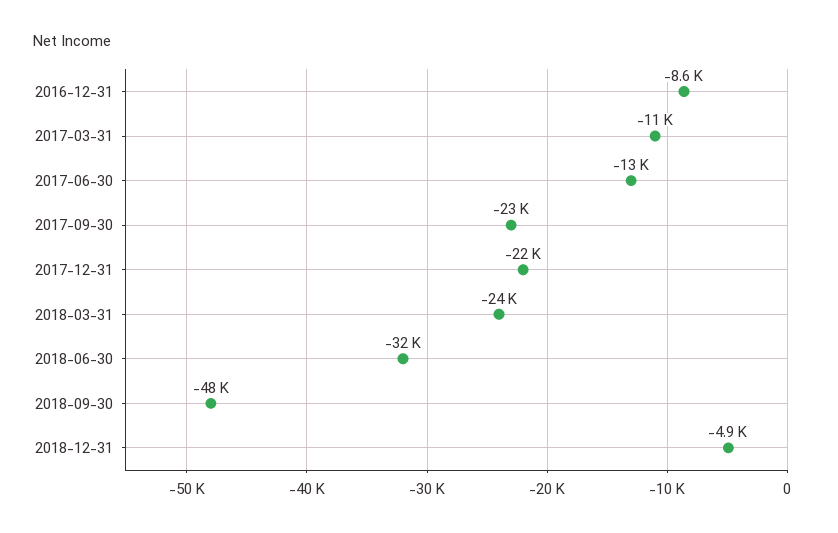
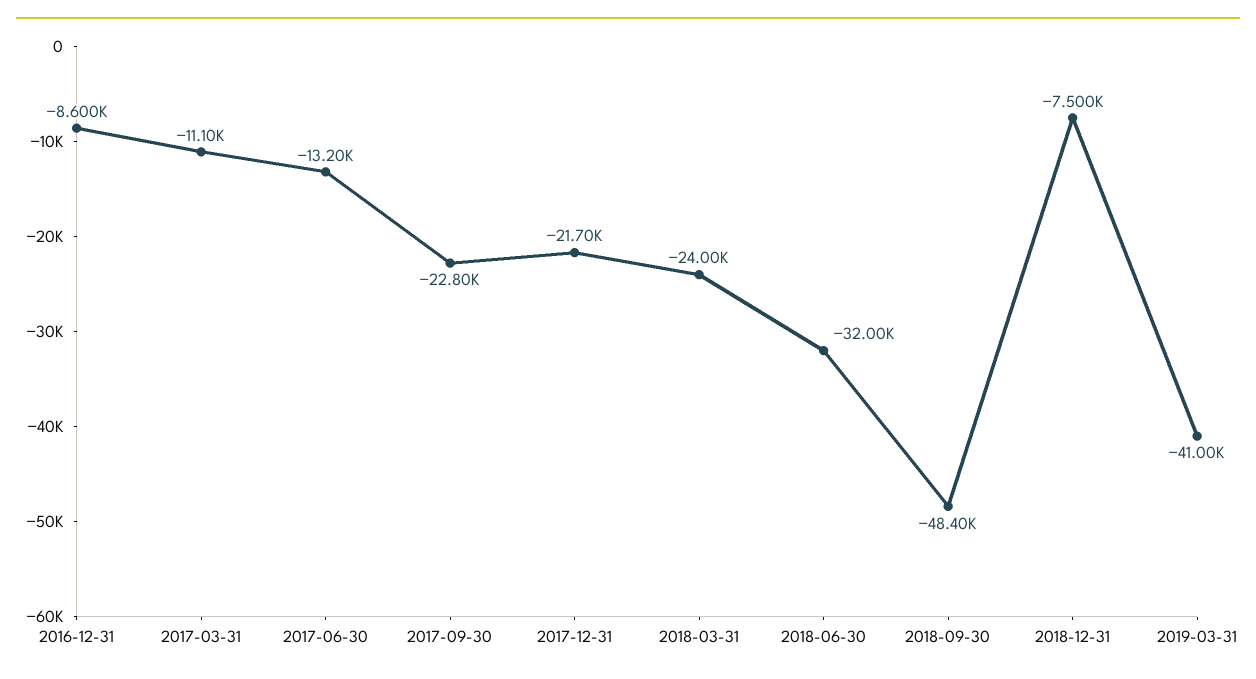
2018-12-31: -4900 -> -7500
2019-03-31: none -> -41000

